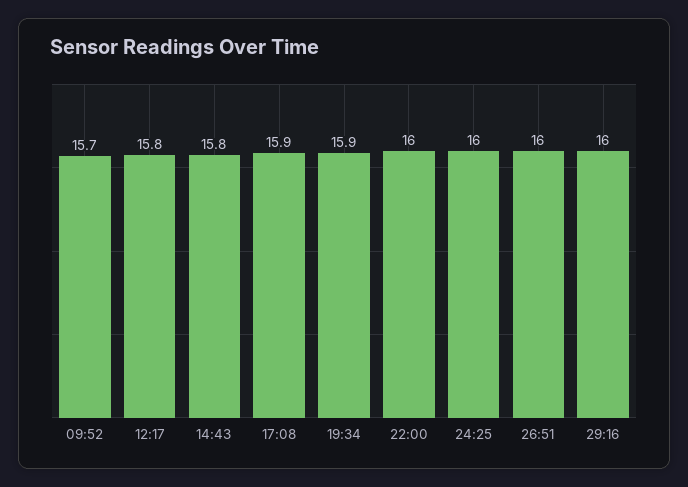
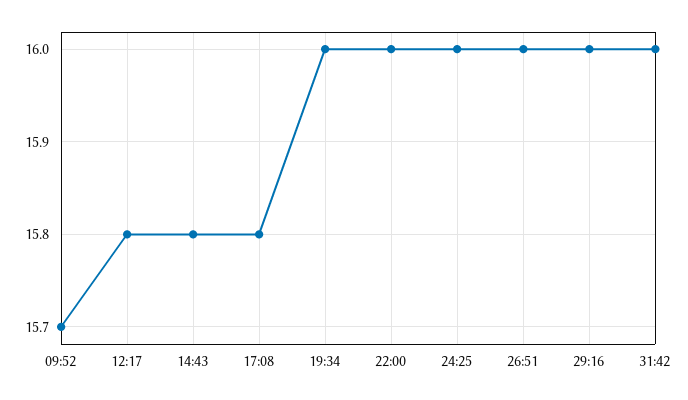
17:08: 15.9 -> 15.8
19:34: 15.9 -> 16
31:42: none -> 16

